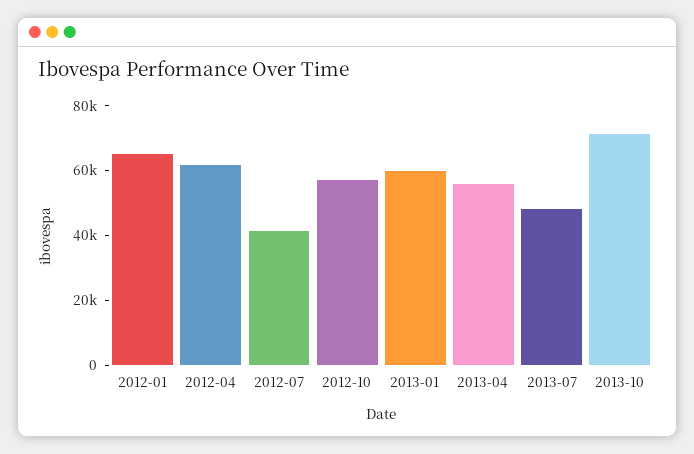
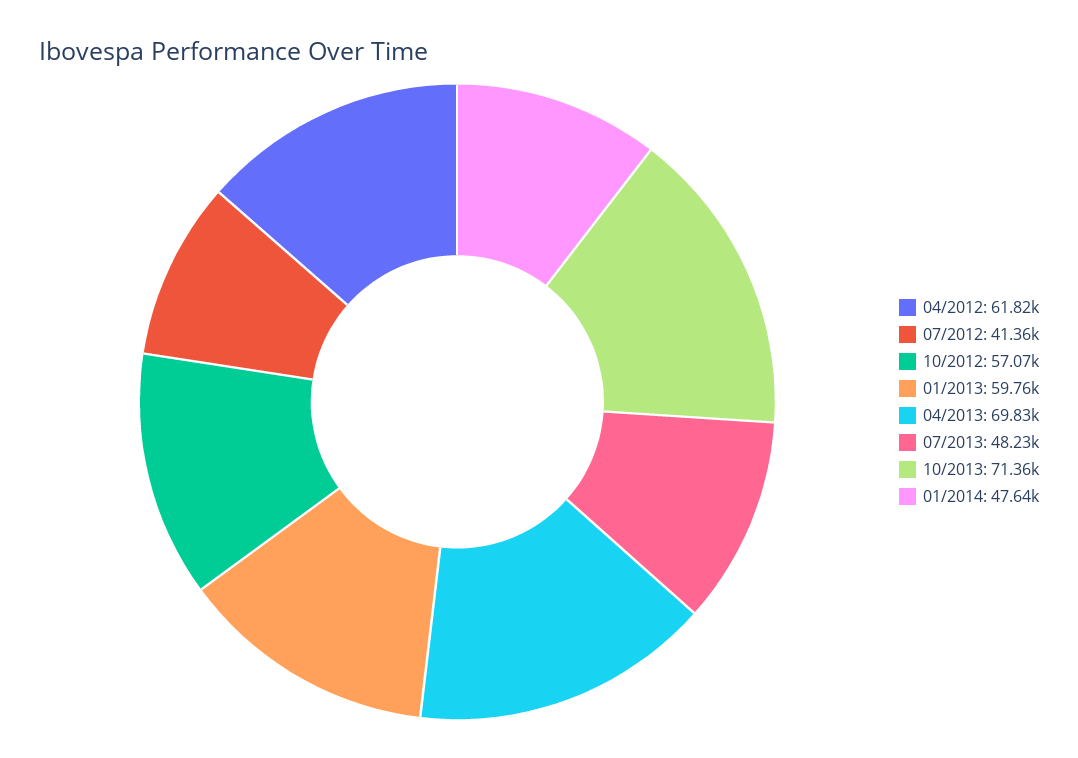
2012-01: 65000 -> none
2013-04: 55000 -> 69830
01/2014: none -> 47640

